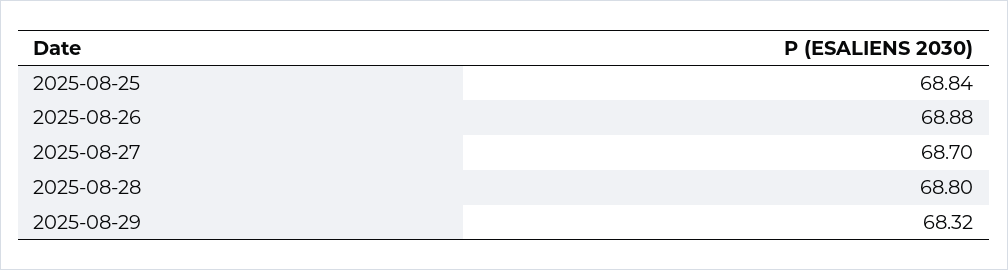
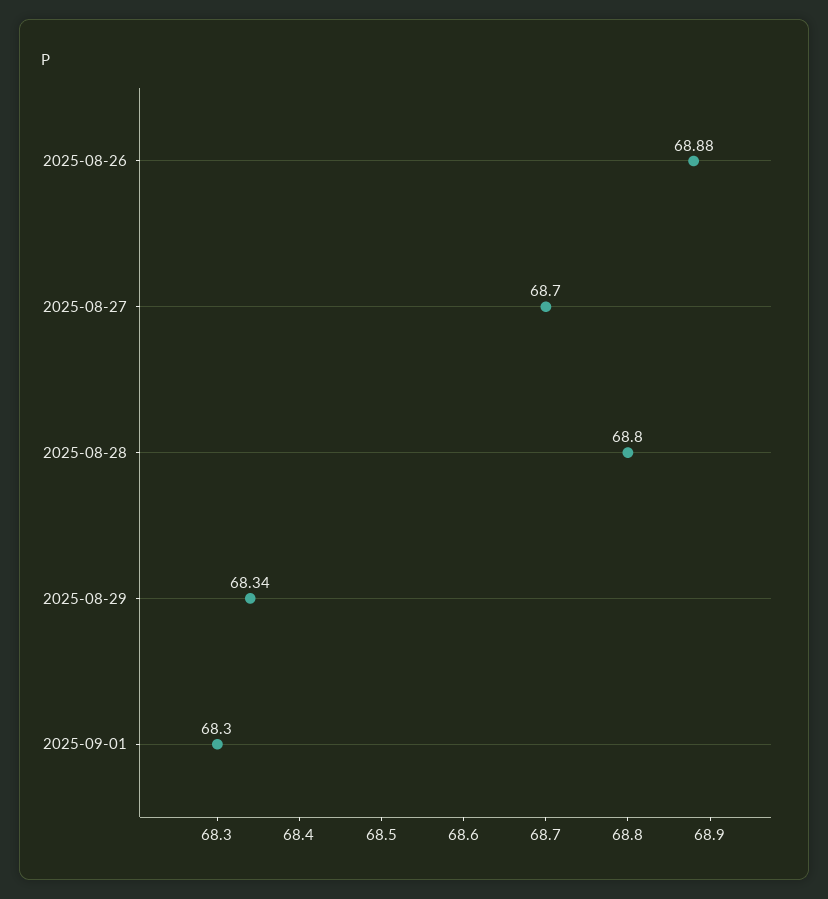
2025-08-25: 68.84 -> none
2025-08-29: 68.32 -> 68.34
2025-09-01: none -> 68.3

